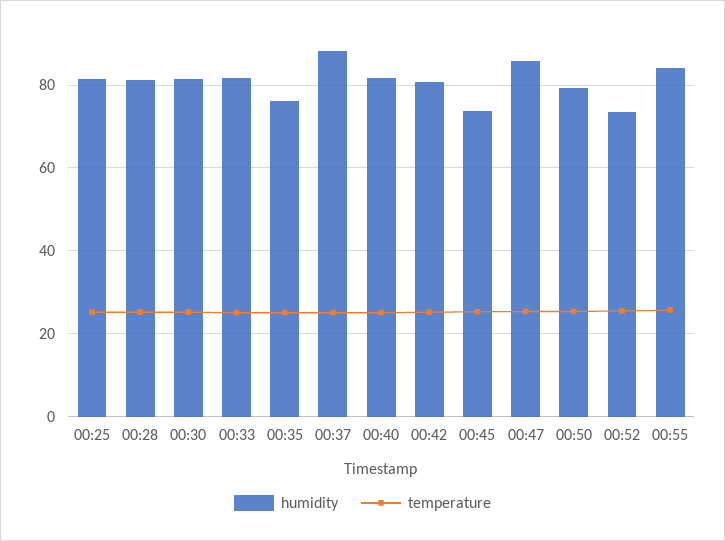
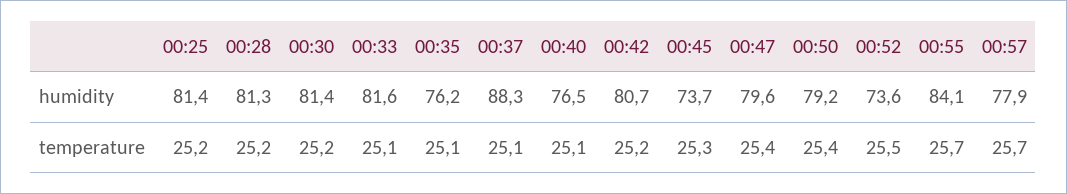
humidity, 00:40: 82 -> 76.5
humidity, 00:47: 86 -> 79.6
humidity, 00:57: none -> 77.9
temperature, 00:57: none -> 25.7

